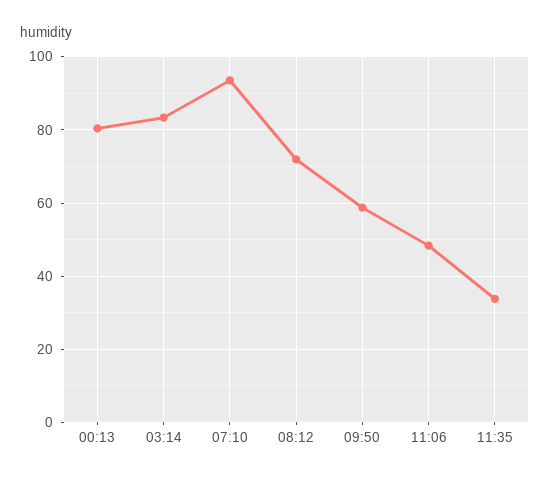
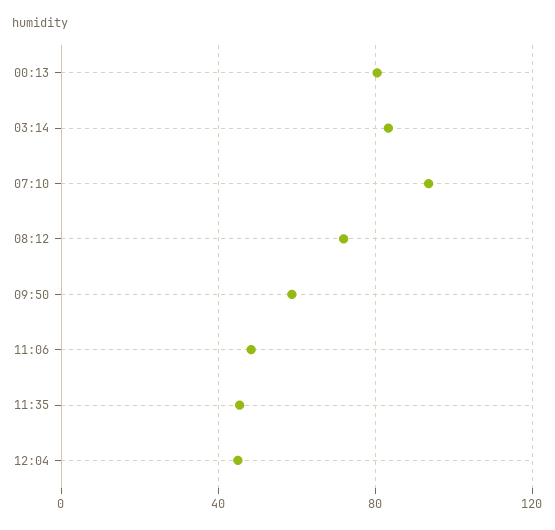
11:35: 34 -> 45
12:04: none -> 45

